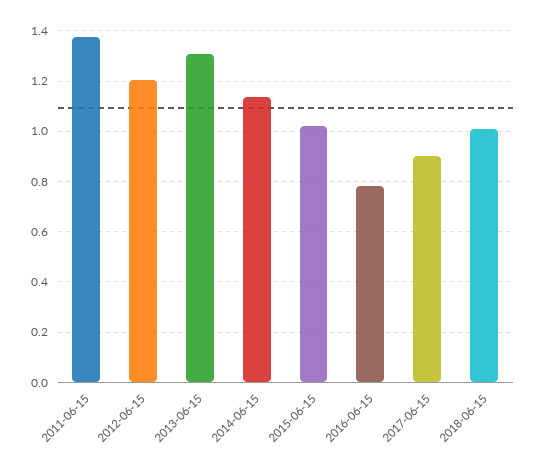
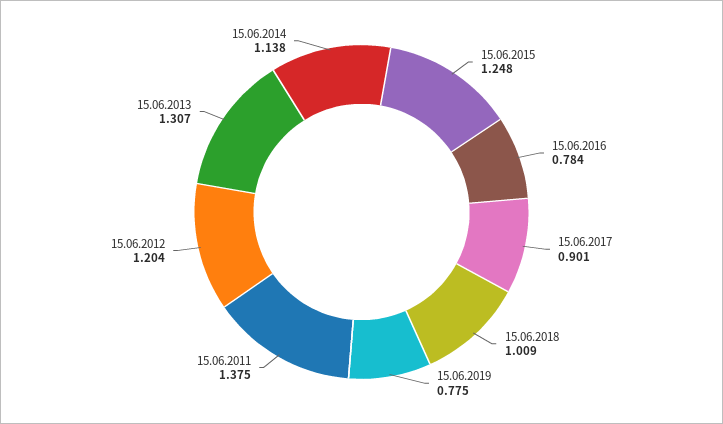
2015-06-15: 1.025 -> 1.248
15.06.2019: none -> 0.775

